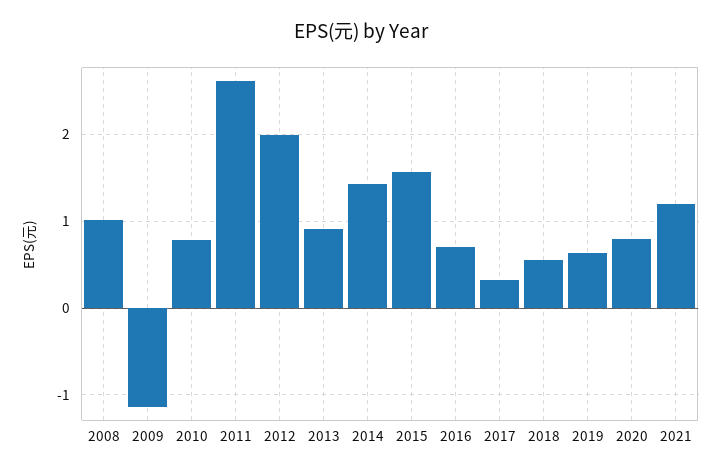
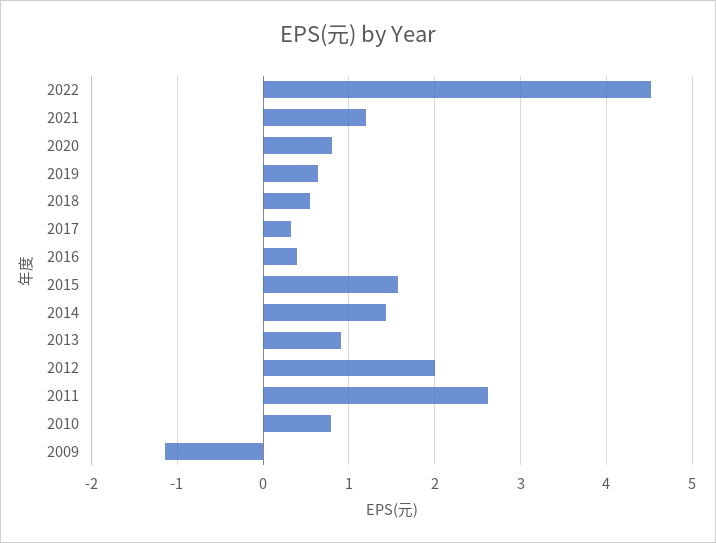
2008: 1 -> none
2016: 0.7 -> 0.4
2022: none -> 4.5

